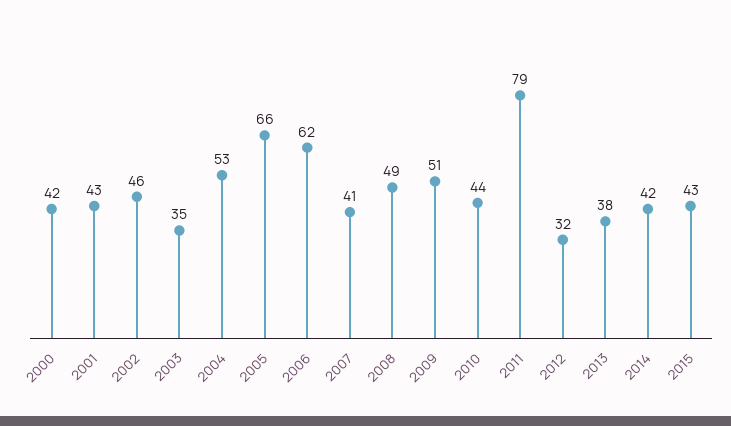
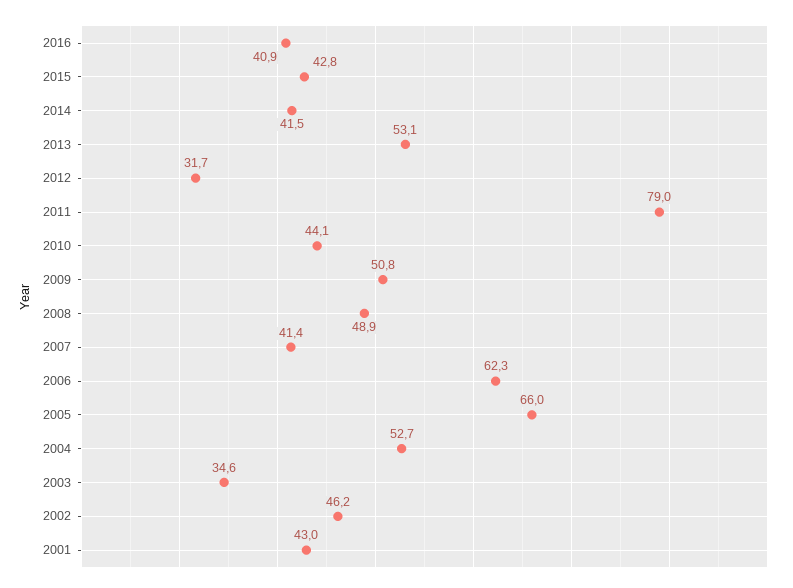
2000: 42 -> none
2013: 38 -> 53.1
2016: none -> 40.9

